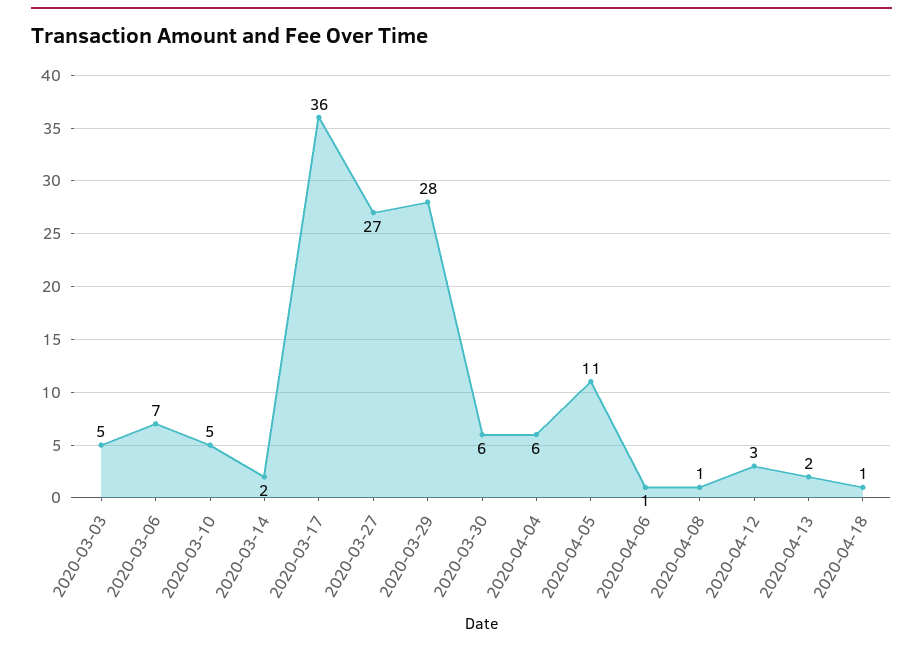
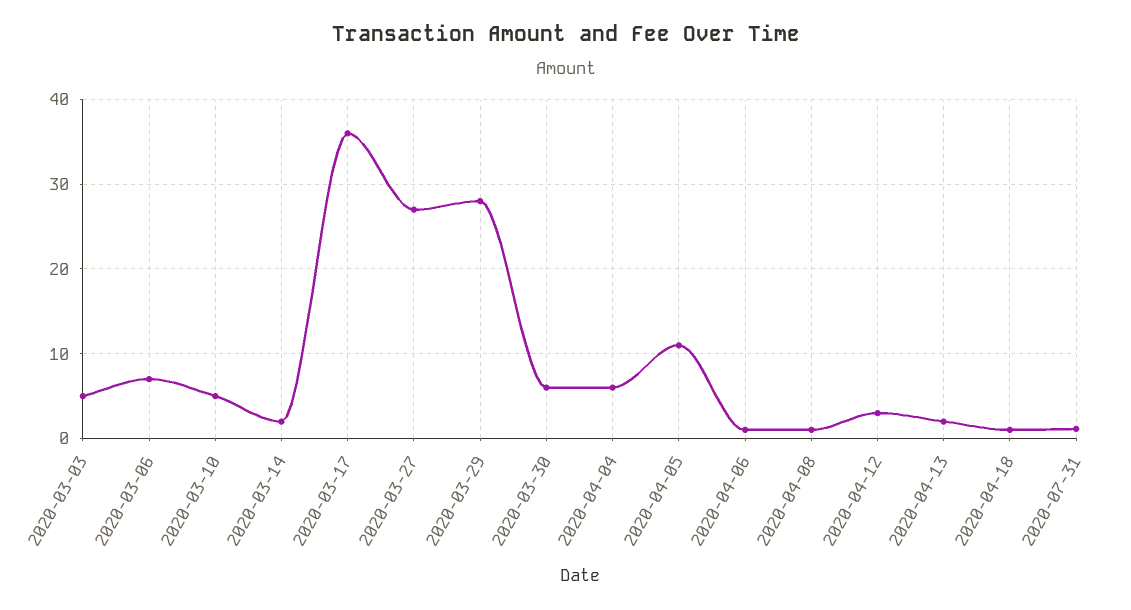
2020-07-31: none -> 1

